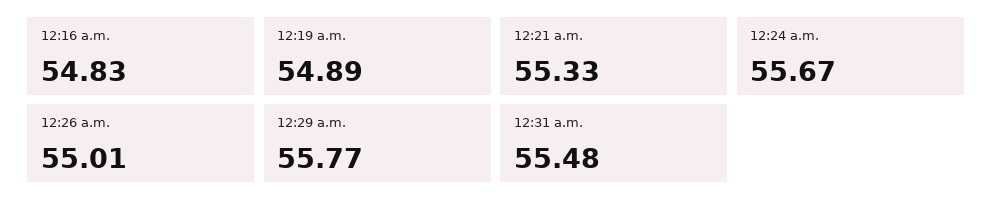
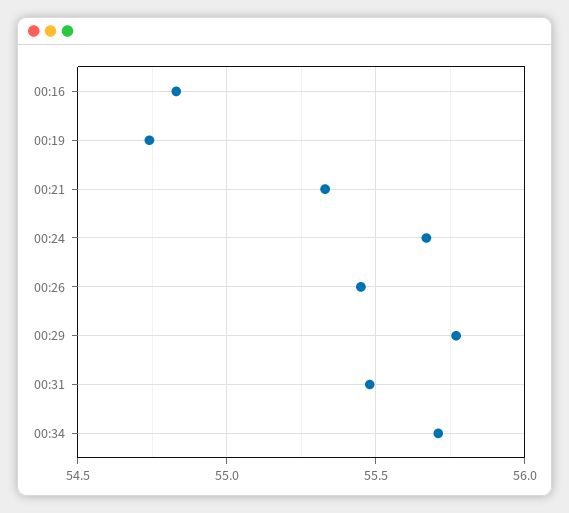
12:19 a.m.: 54.89 -> 54.75
12:26 a.m.: 55.01 -> 55.45
00:34: none -> 55.7

